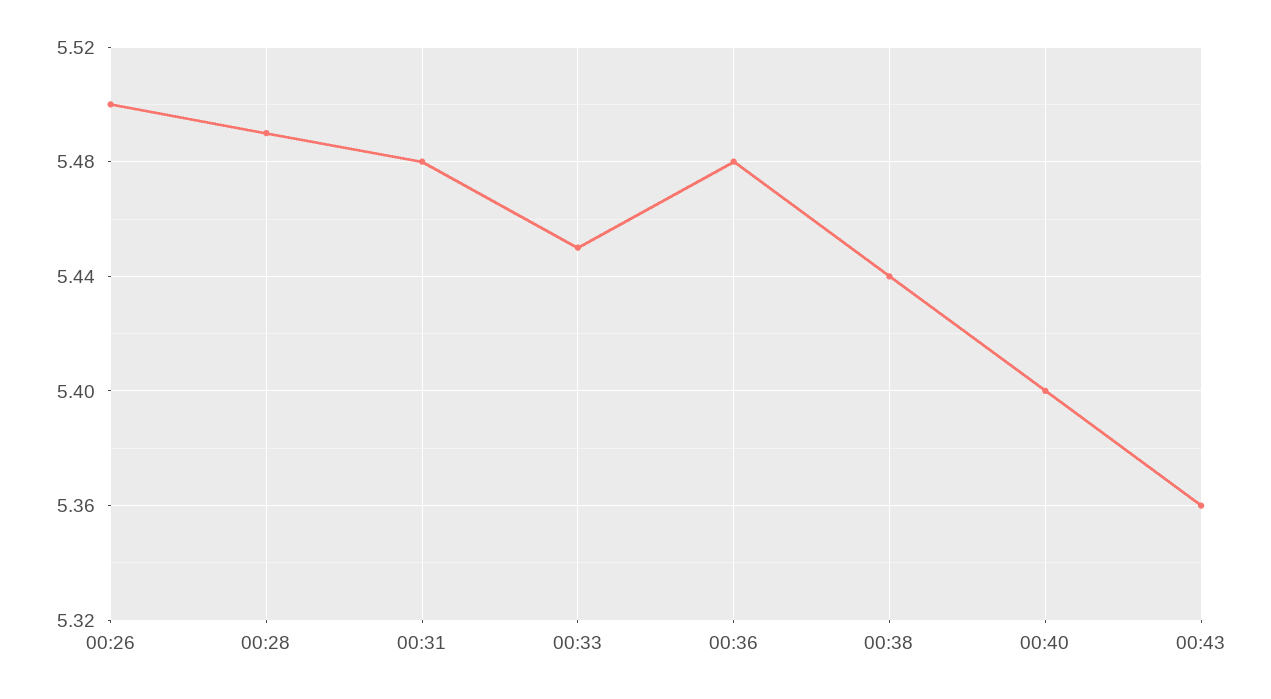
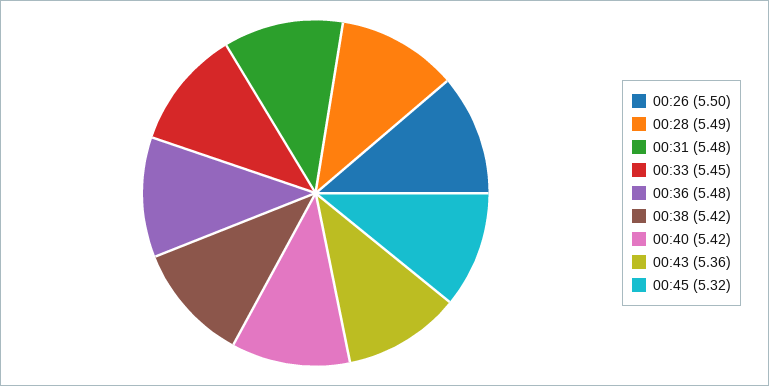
00:38: 5.44 -> 5.42
00:40: 5.4 -> 5.42
00:45: none -> 5.32

